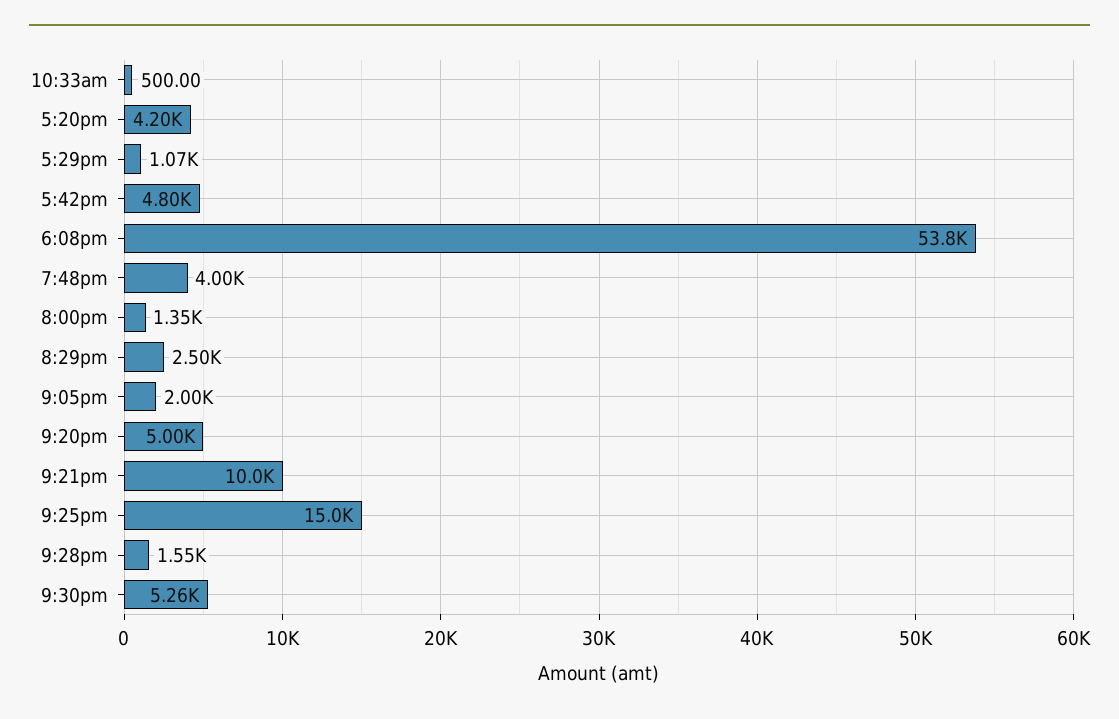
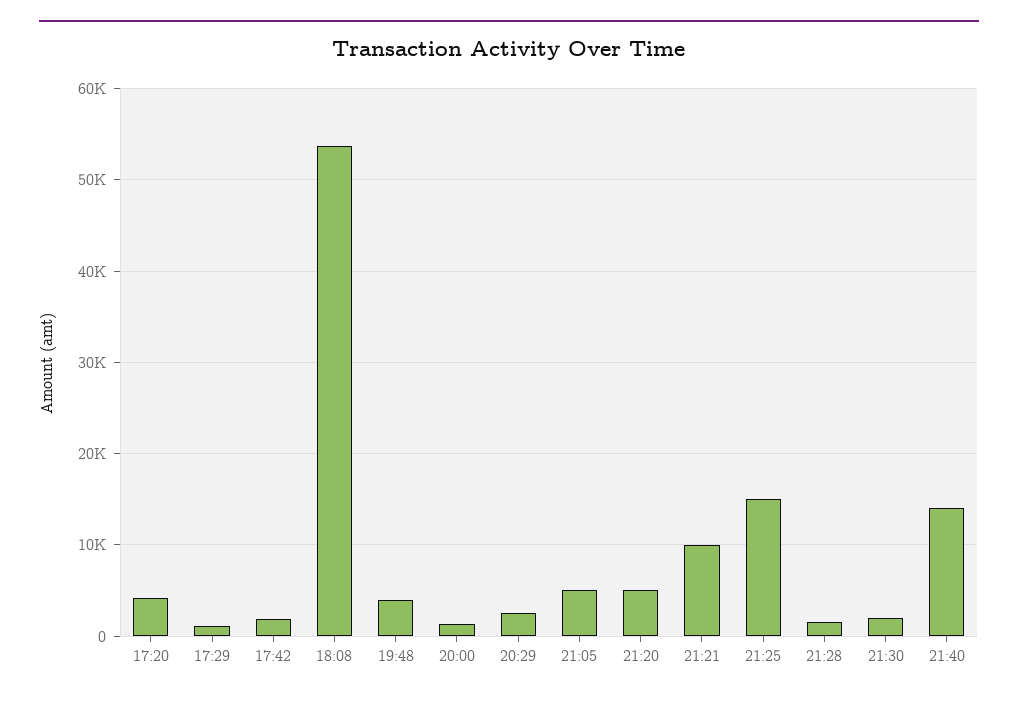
10:33am: 500 -> none
5:42pm: 4800 -> 2000
9:05pm: 2000 -> 5000
9:30pm: 5260 -> 2000
21:40: none -> 14000

